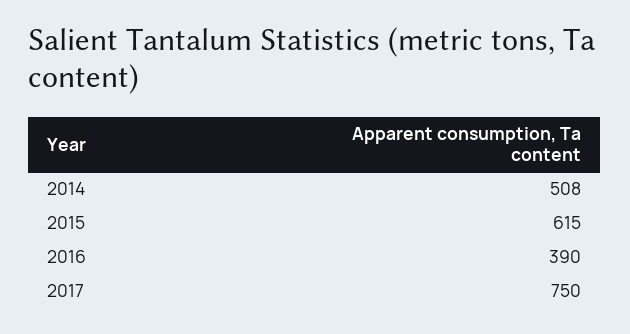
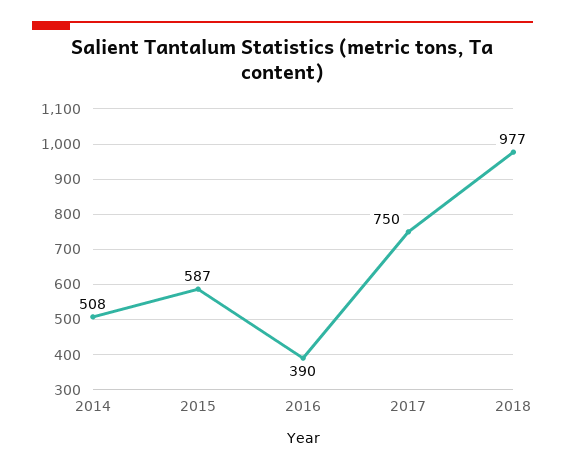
2015: 615 -> 587
2018: none -> 977

